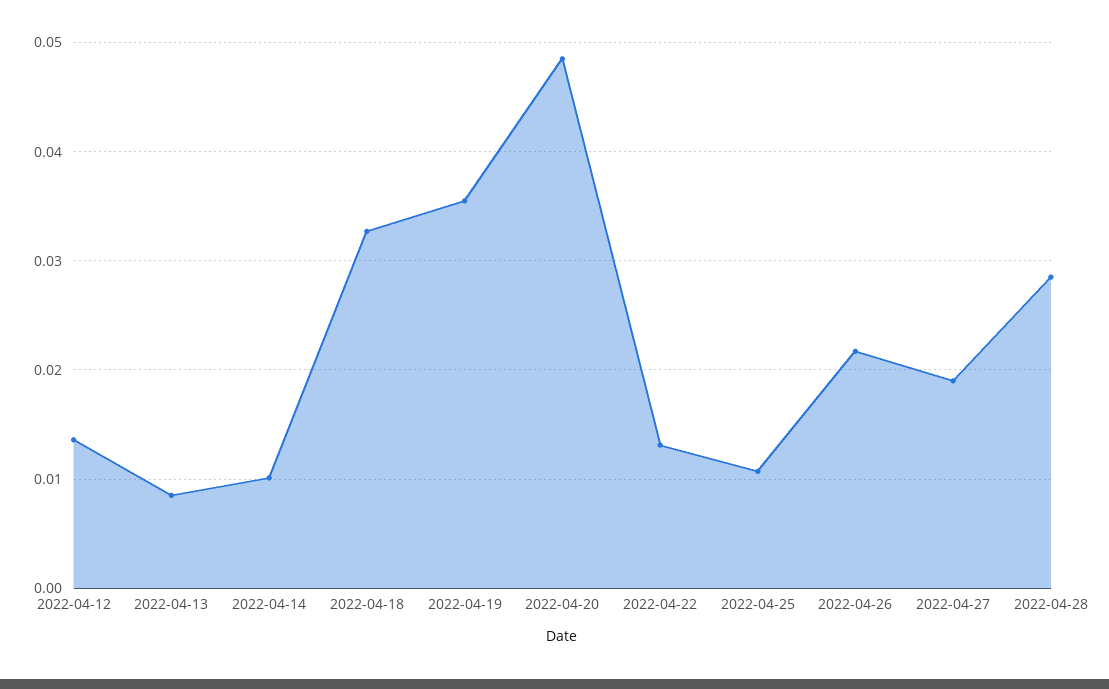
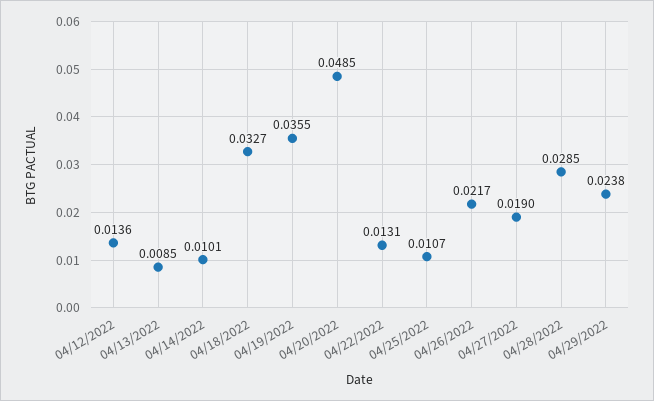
04/29/2022: none -> 0.0238

